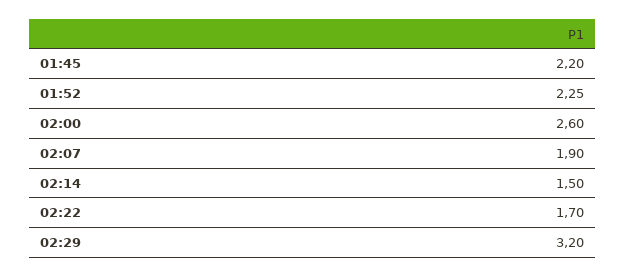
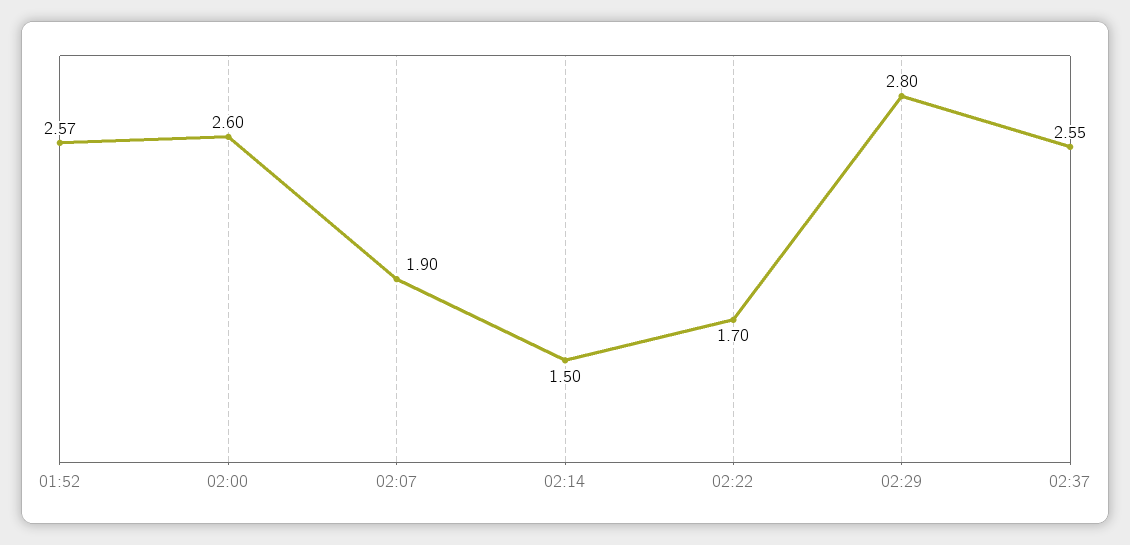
01:45: 2.2 -> none
01:52: 2.25 -> 2.57
02:29: 3.2 -> 2.8
02:37: none -> 2.55

